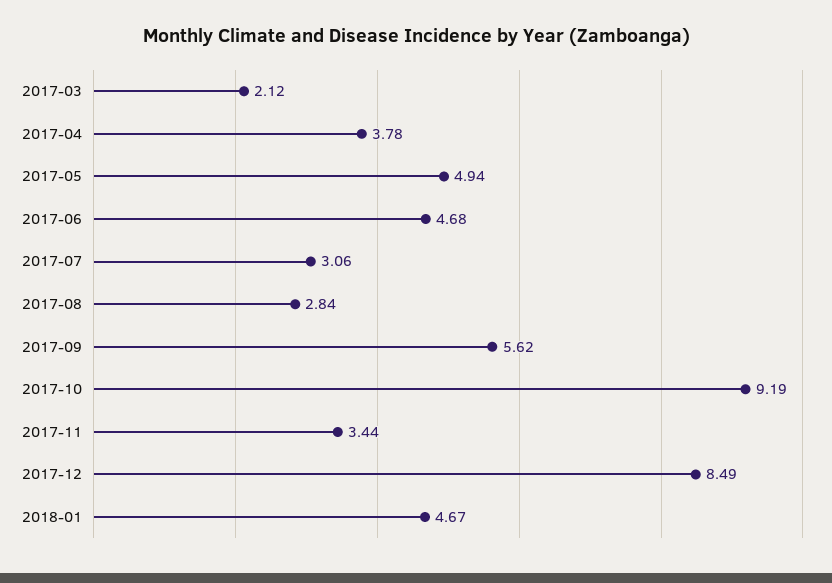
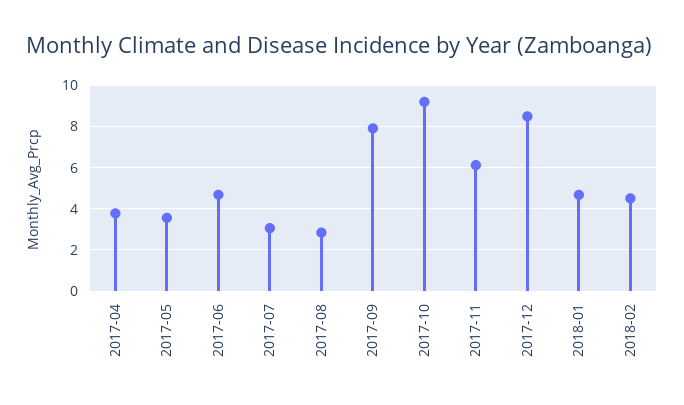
2017-03: 2.12 -> none
2017-05: 4.94 -> 3.5
2017-09: 5.62 -> 8
2017-11: 3.44 -> 6
2018-02: none -> 4.5

